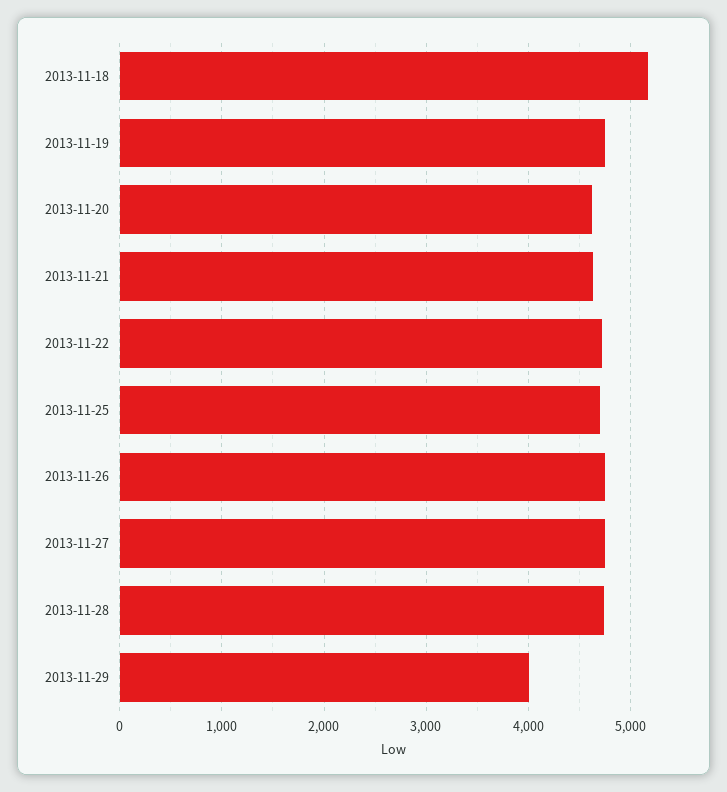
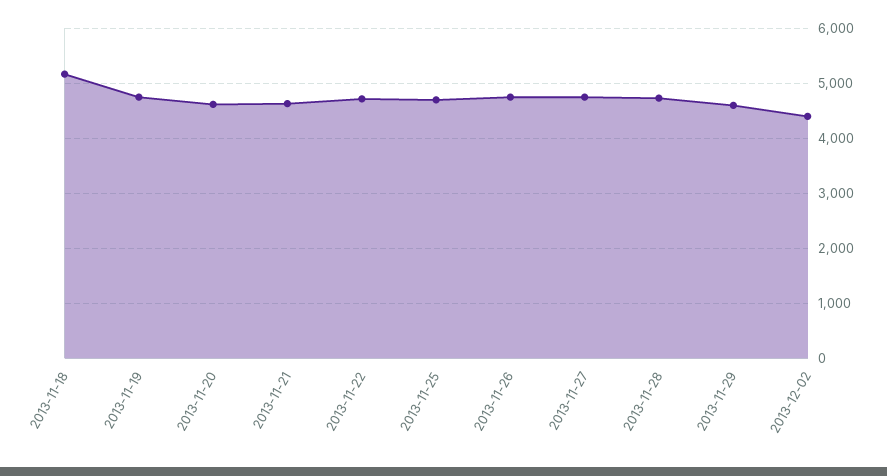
2013-11-29: 4000 -> 4600
2013-12-02: none -> 4400

